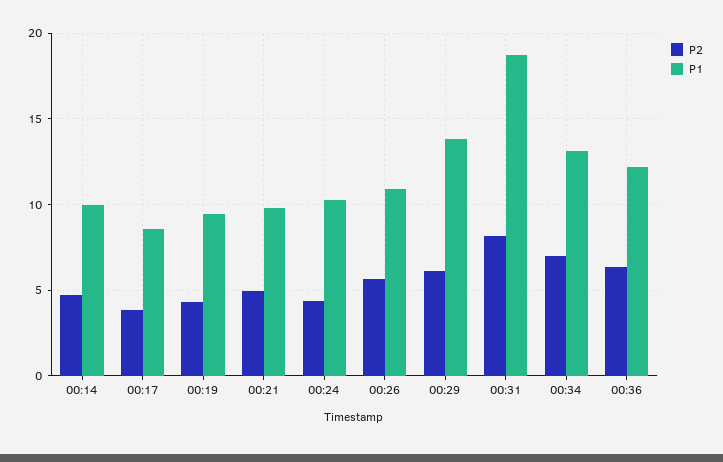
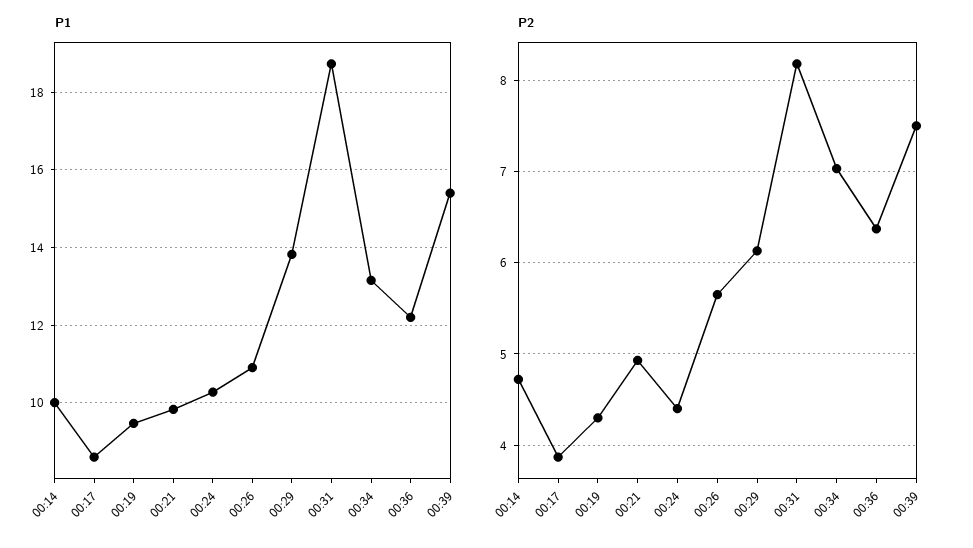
P1, 00:39: none -> 15.4
P2, 00:39: none -> 7.5

